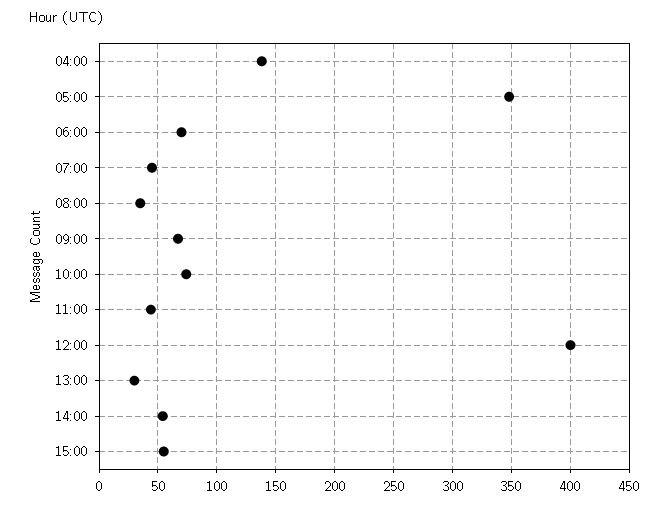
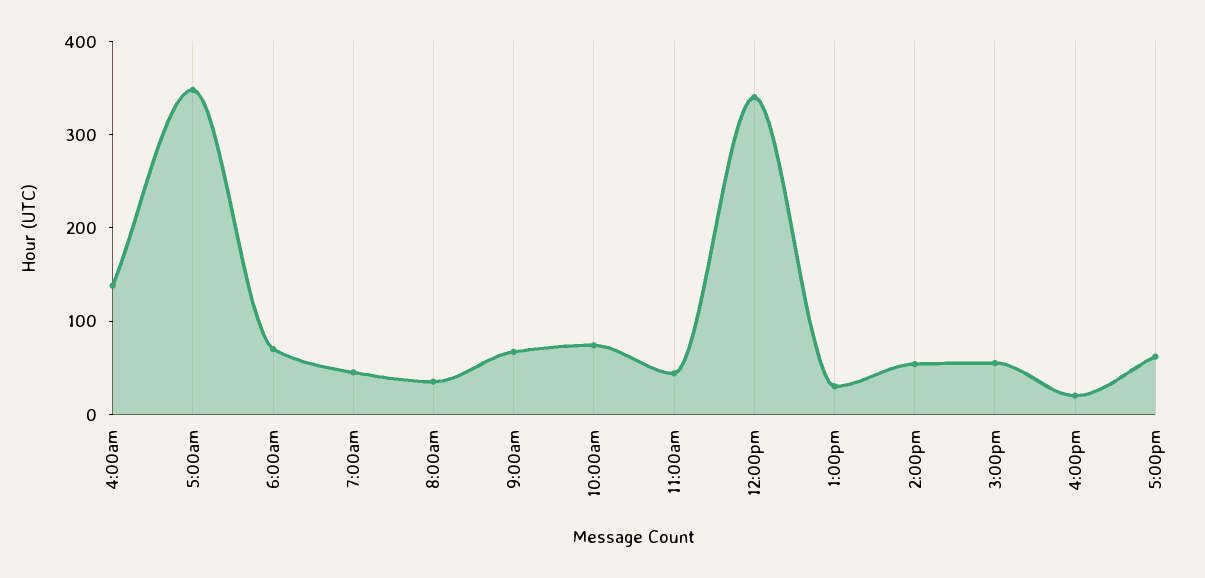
12:00: 400 -> 340
4:00pm: none -> 20
5:00pm: none -> 60

